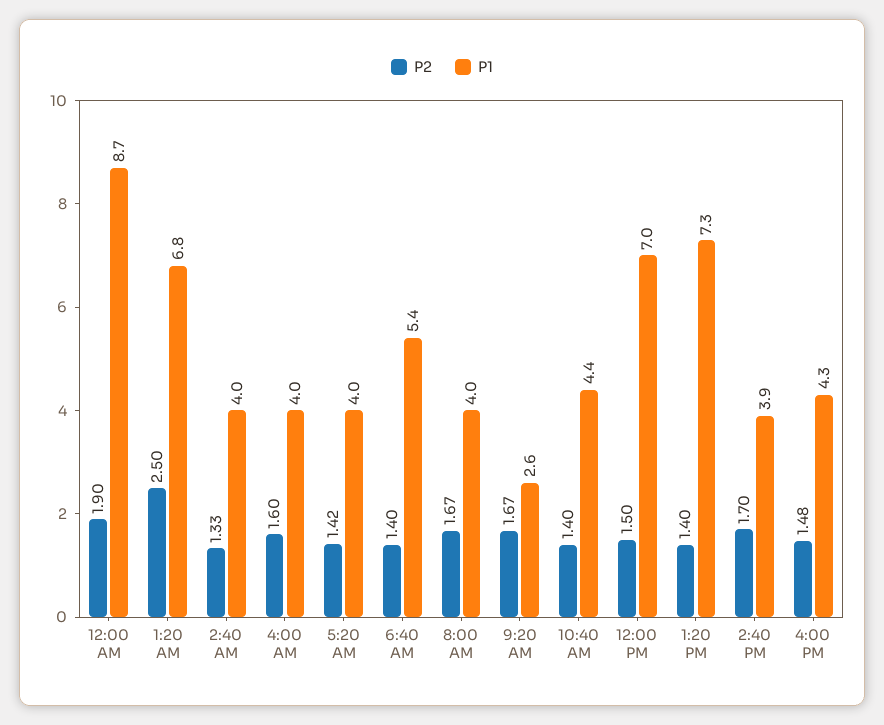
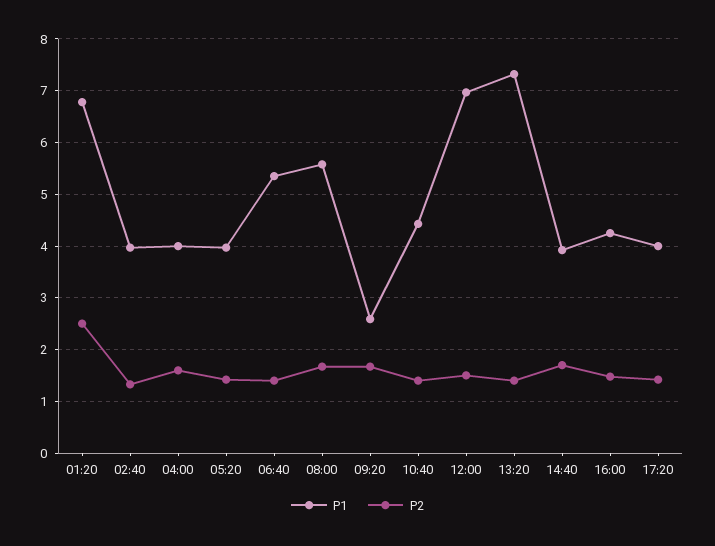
P2, 12:00 AM: 1.9 -> none
P1, 12:00 AM: 8.7 -> none
P1, 8:00 AM: 4 -> 5.6
P1, 17:20: none -> 4
P2, 17:20: none -> 1.4

